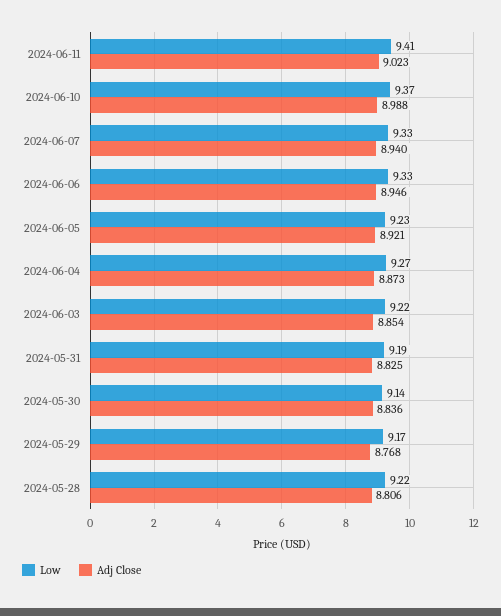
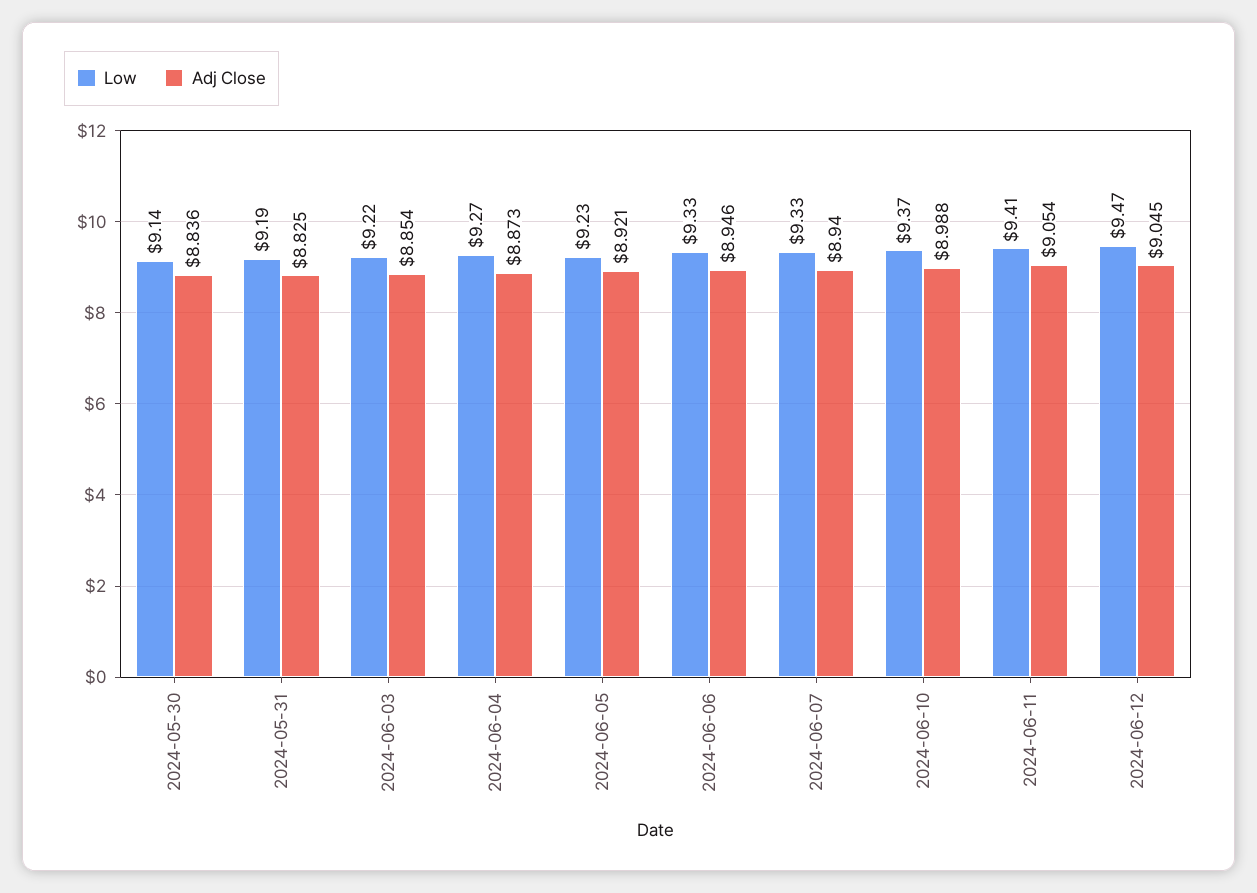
Adj Close, 2024-06-11: 9.023 -> 9.054
Low, 2024-05-29: 9.17 -> none
Adj Close, 2024-05-29: 8.768 -> none
Low, 2024-05-28: 9.22 -> none
Adj Close, 2024-05-28: 8.806 -> none
Low, 2024-06-12: none -> 9.47
Adj Close, 2024-06-12: none -> 9.045

